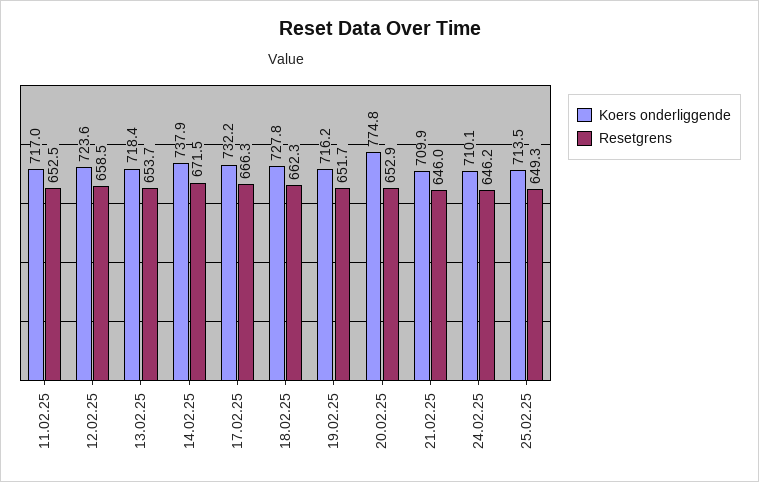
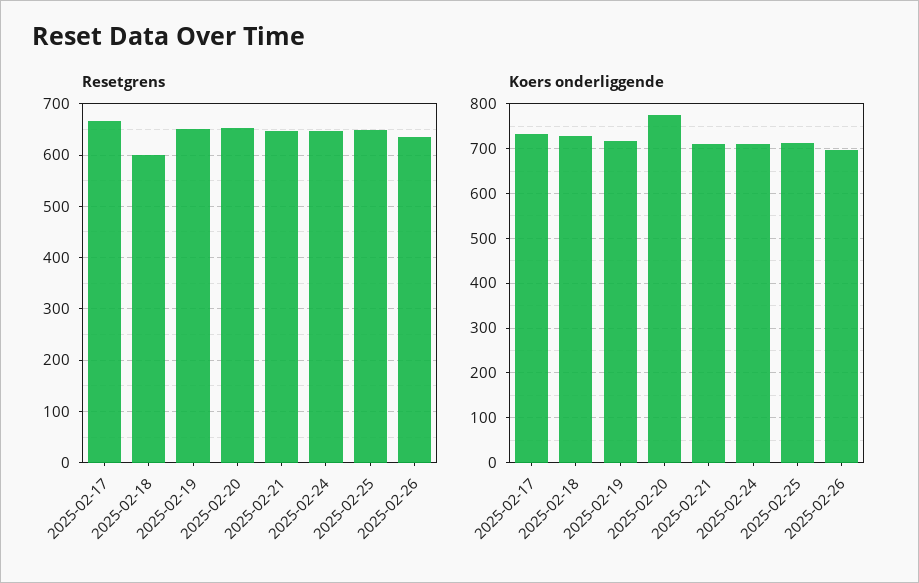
Koers onderliggende, 11.02.25: 717 -> none
Resetgrens, 11.02.25: 652.5 -> none
Koers onderliggende, 12.02.25: 723.6 -> none
Resetgrens, 12.02.25: 658.5 -> none
Koers onderliggende, 13.02.25: 718.4 -> none
Resetgrens, 13.02.25: 653.7 -> none
Koers onderliggende, 14.02.25: 737.9 -> none
Resetgrens, 14.02.25: 671.5 -> none
Resetgrens, 18.02.25: 662.3 -> 600
Resetgrens, 2025-02-26: none -> 640
Koers onderliggende, 2025-02-26: none -> 700

